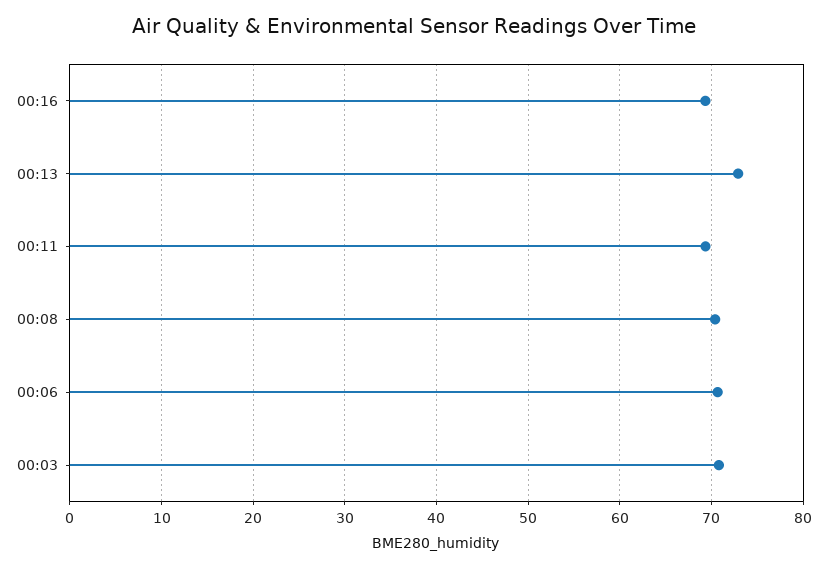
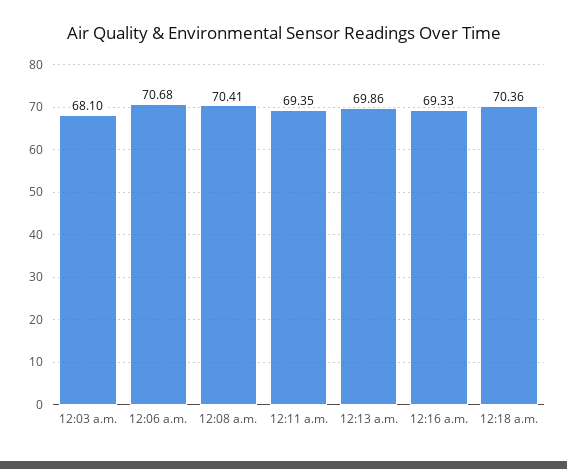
00:13: 73 -> 69.86
00:03: 71 -> 68.1
12:18 a.m.: none -> 70.36

